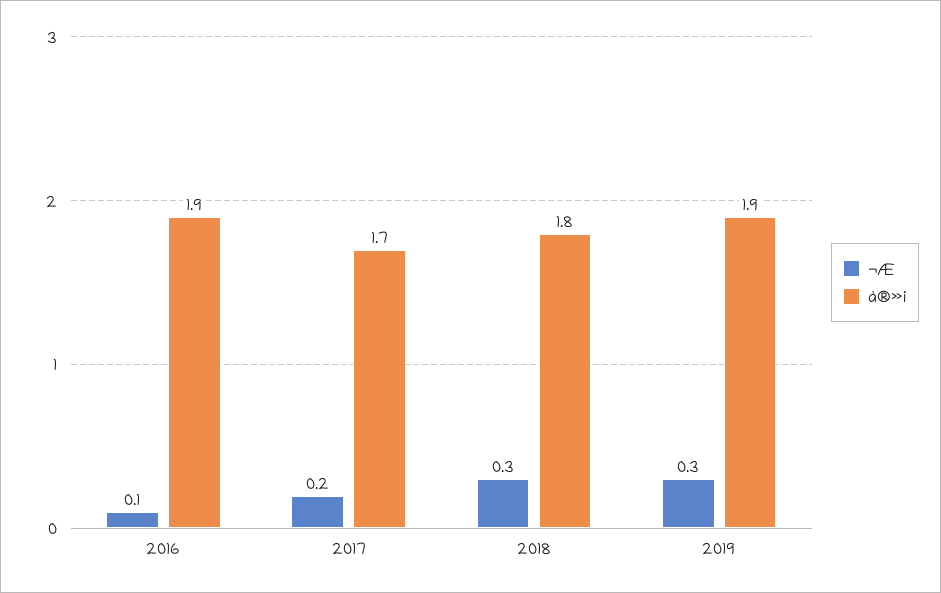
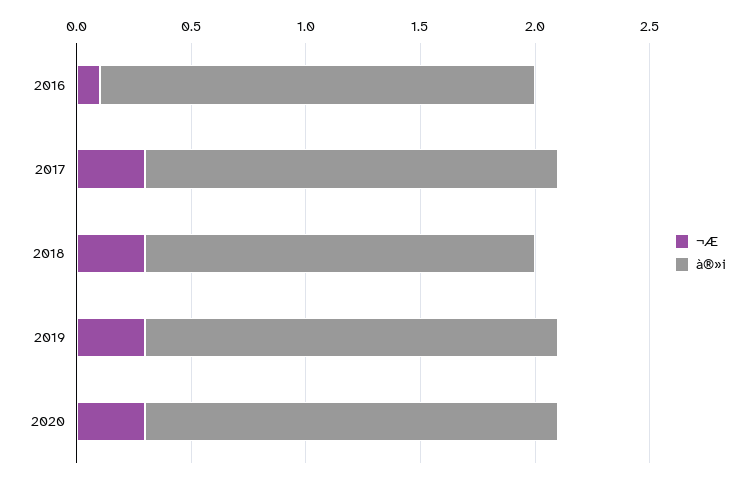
¬Æ, 2017: 0.2 -> 0.3
à®»i, 2017: 1.7 -> 1.8
à®»i, 2018: 1.8 -> 1.7
à®»i, 2019: 1.9 -> 1.8
¬Æ, 2020: none -> 0.3
à®»i, 2020: none -> 1.8

